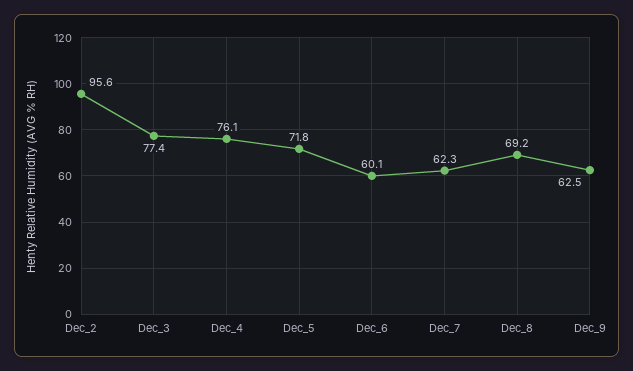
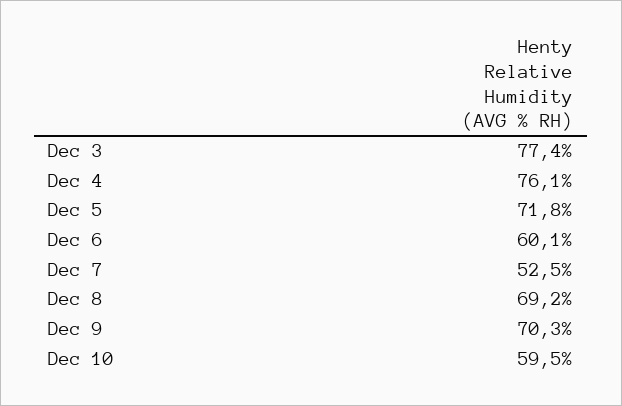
Dec_2: 95.6 -> none
Dec_7: 62.3 -> 52.5
Dec_9: 62.5 -> 70.3
Dec 10: none -> 59.5

